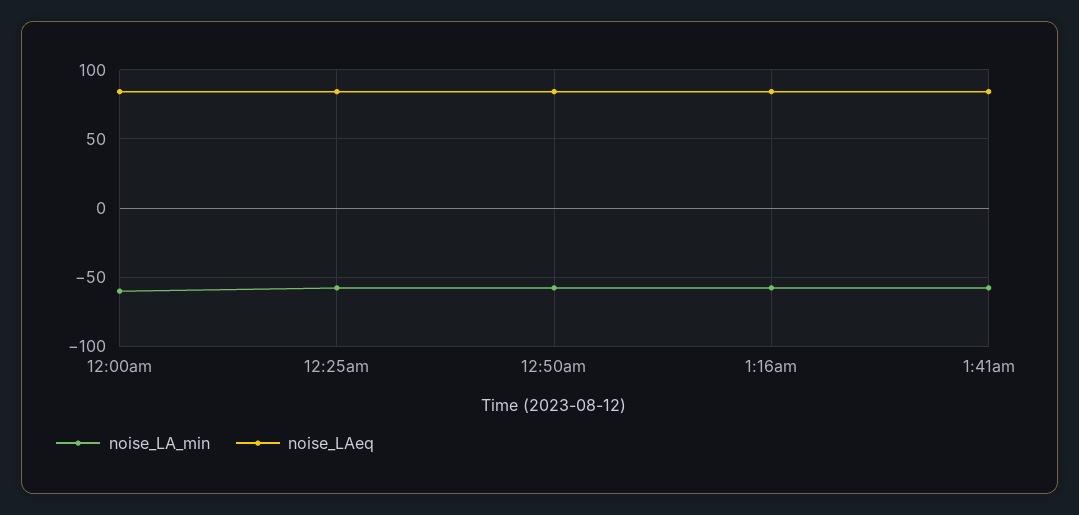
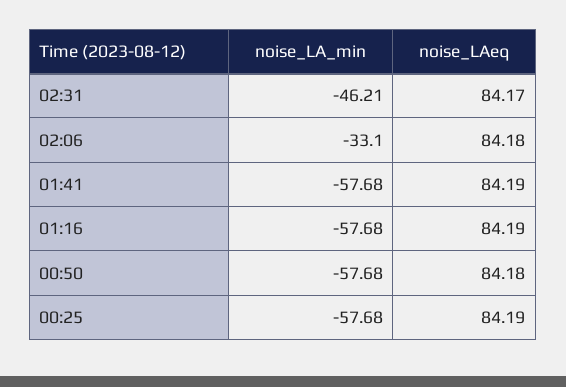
noise_LA_min, 12:00am: -60 -> none
noise_LAeq, 12:00am: 85 -> none
noise_LA_min, 02:31: none -> -46.21
noise_LAeq, 02:31: none -> 84.17
noise_LA_min, 02:06: none -> -33.1
noise_LAeq, 02:06: none -> 84.18

